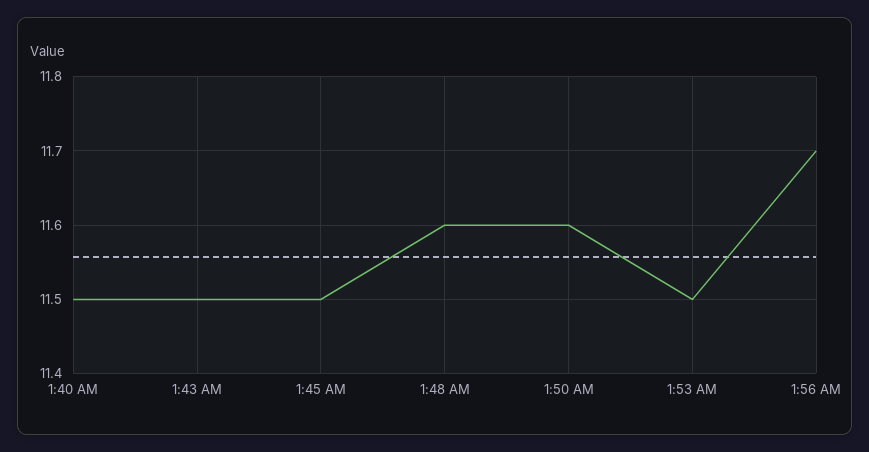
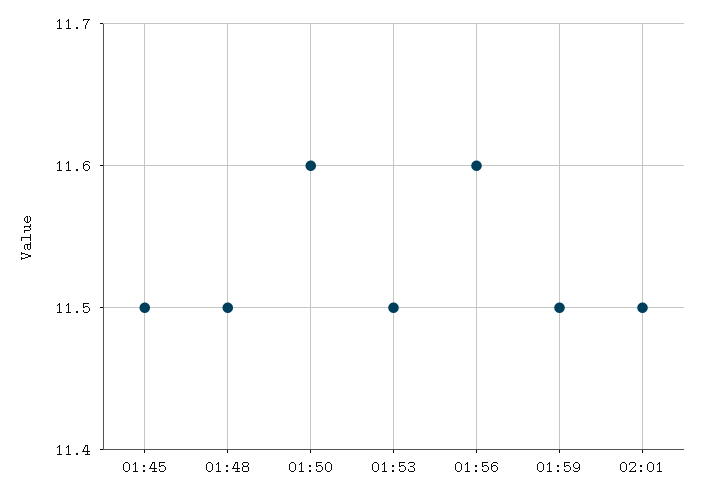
1:40 AM: 11.5 -> none
1:43 AM: 11.5 -> none
1:48 AM: 11.6 -> 11.5
1:56 AM: 11.7 -> 11.6
01:59: none -> 11.5
02:01: none -> 11.5

